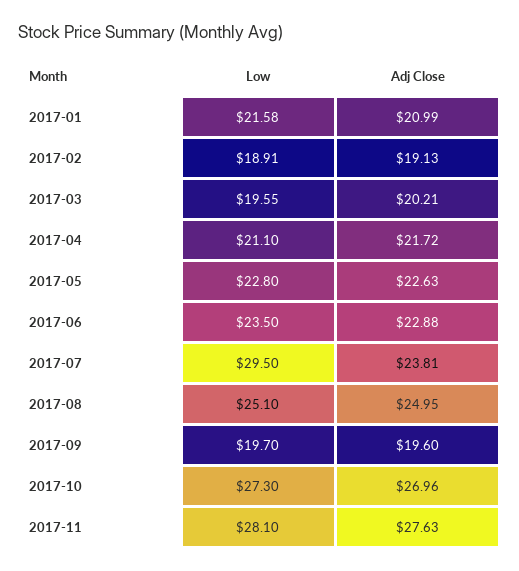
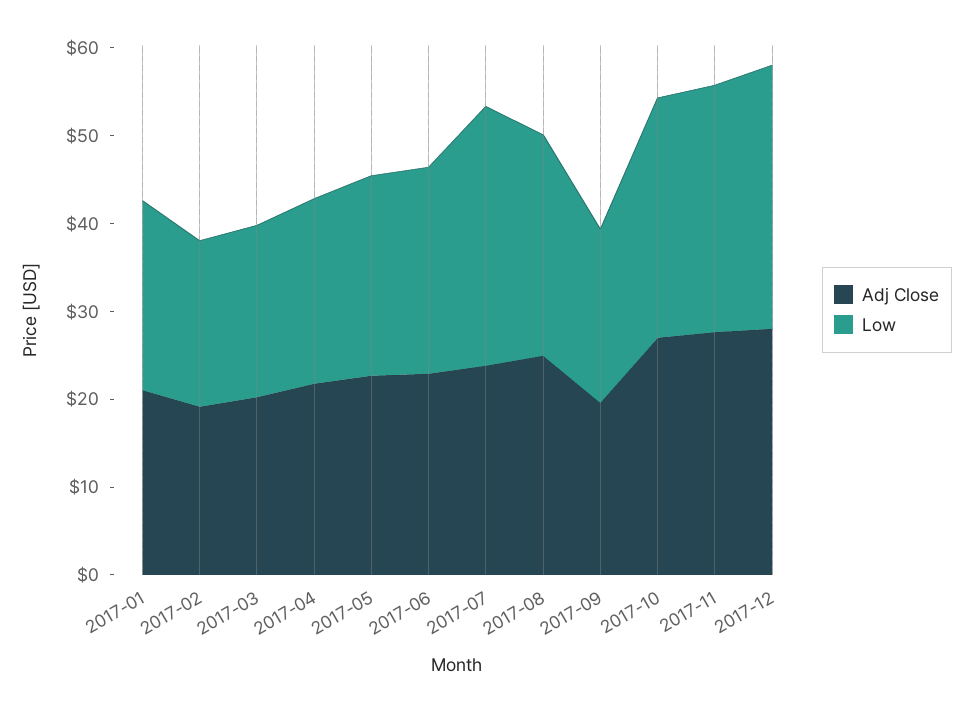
Adj Close, 2017-12: none -> 28
Low, 2017-12: none -> 30

